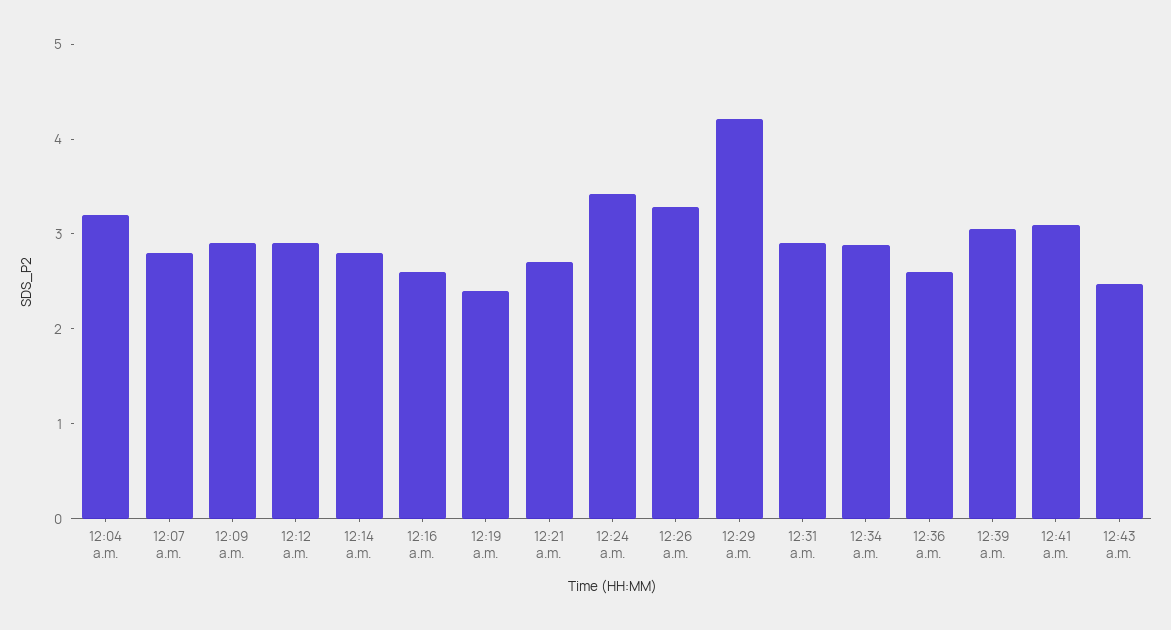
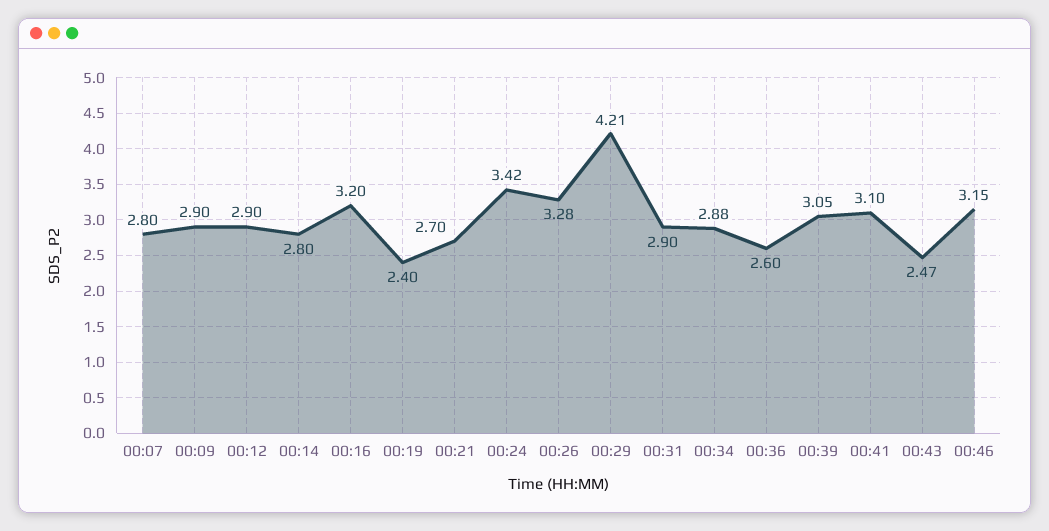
12:04 a.m.: 3.2 -> none
12:16 a.m.: 2.6 -> 3.2
00:46: none -> 3.15

